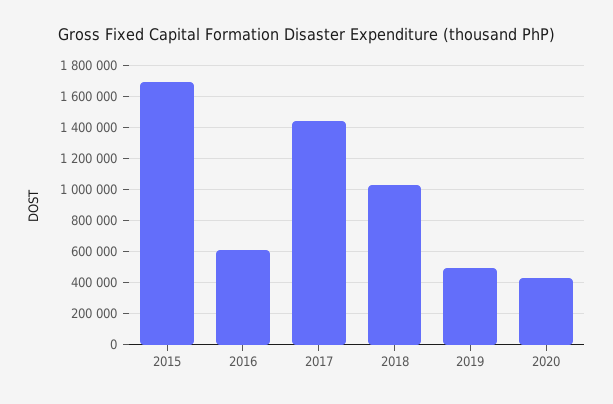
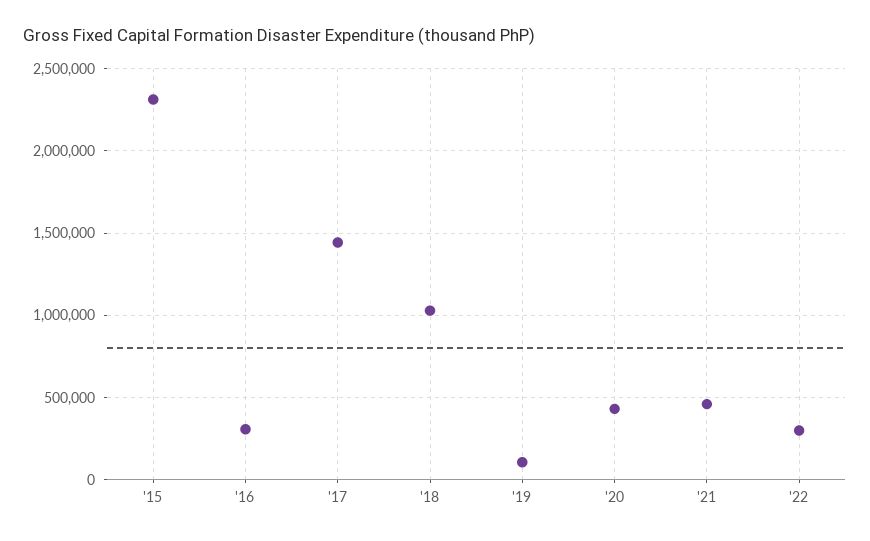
2015: 1700000 -> 2300000
2016: 600000 -> 300000
2019: 500000 -> 100000
'21: none -> 450000
'22: none -> 300000

